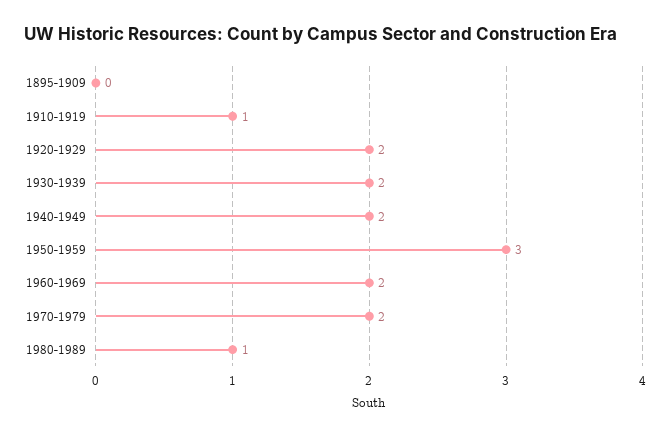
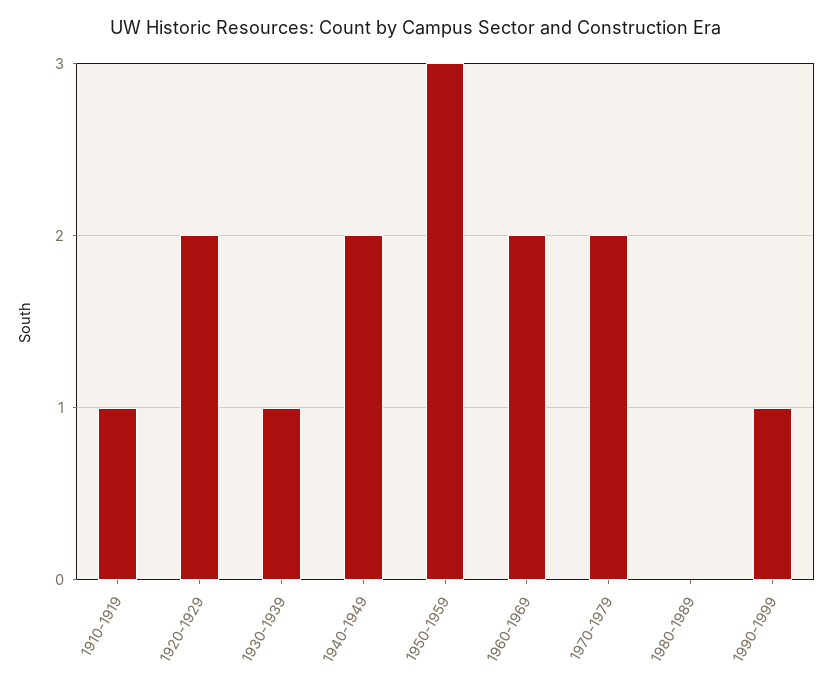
1895-1909: 0 -> none
1930-1939: 2 -> 1
1980-1989: 1 -> 0
1990-1999: none -> 1

